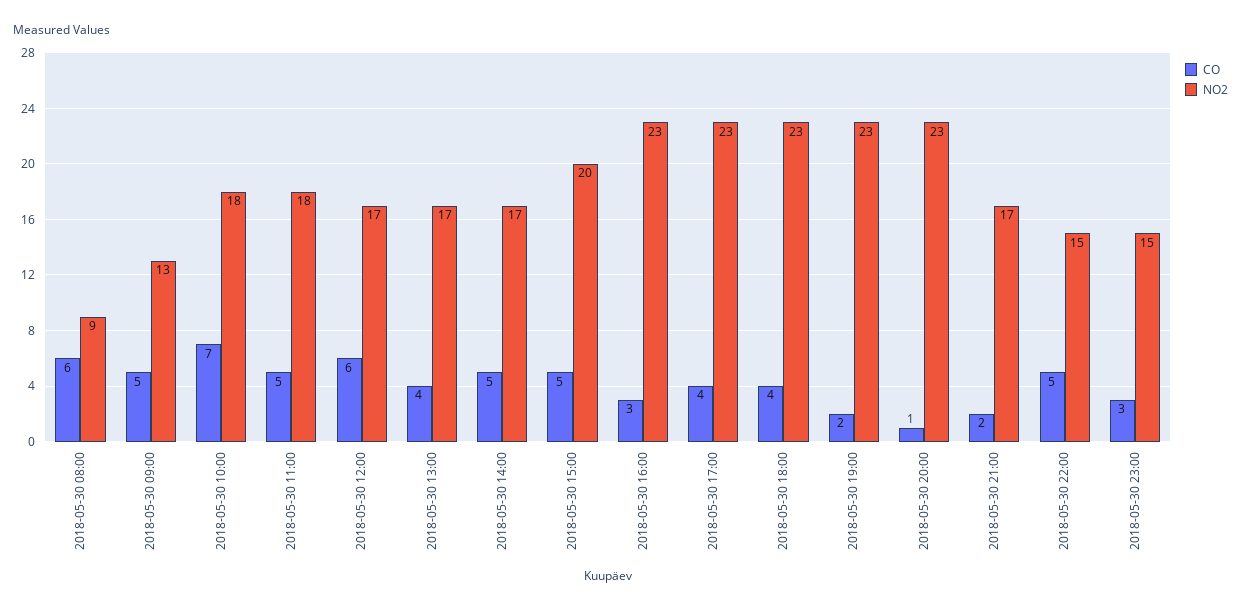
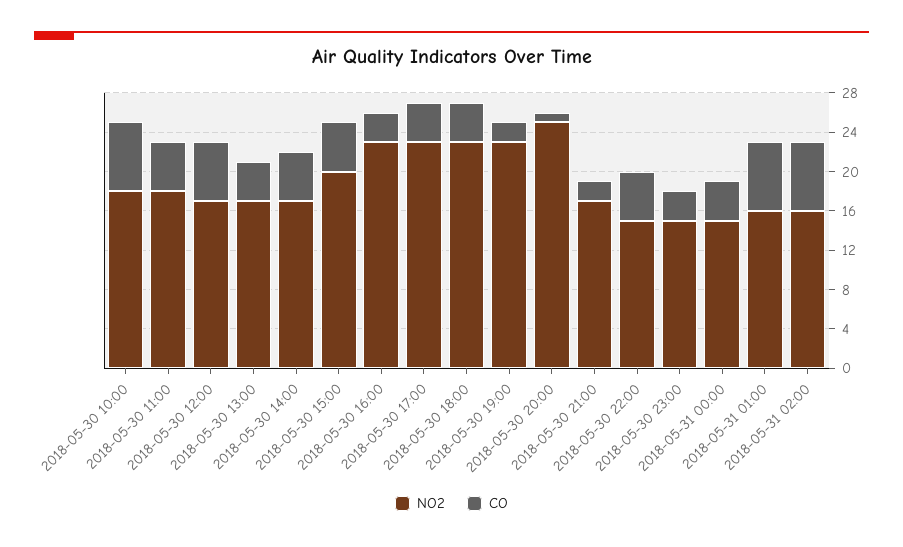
CO, 2018-05-30 08:00: 6 -> none
NO2, 2018-05-30 08:00: 9 -> none
CO, 2018-05-30 09:00: 5 -> none
NO2, 2018-05-30 09:00: 13 -> none
NO2, 2018-05-30 20:00: 23 -> 25
NO2, 2018-05-31 00:00: none -> 15
CO, 2018-05-31 00:00: none -> 4
NO2, 2018-05-31 01:00: none -> 16
CO, 2018-05-31 01:00: none -> 7
NO2, 2018-05-31 02:00: none -> 16
CO, 2018-05-31 02:00: none -> 7

